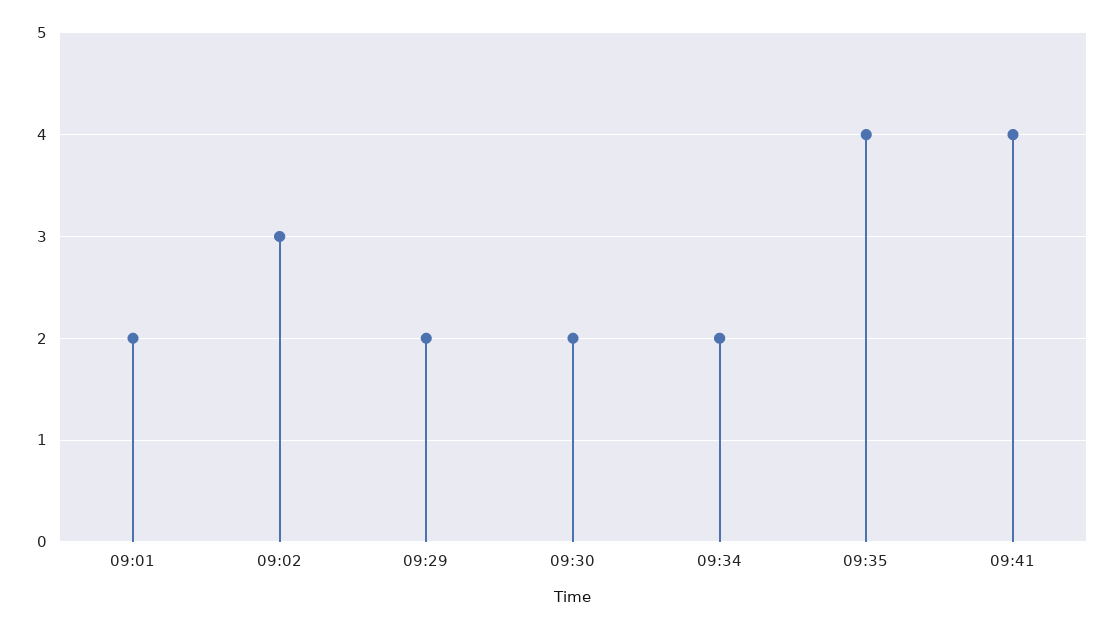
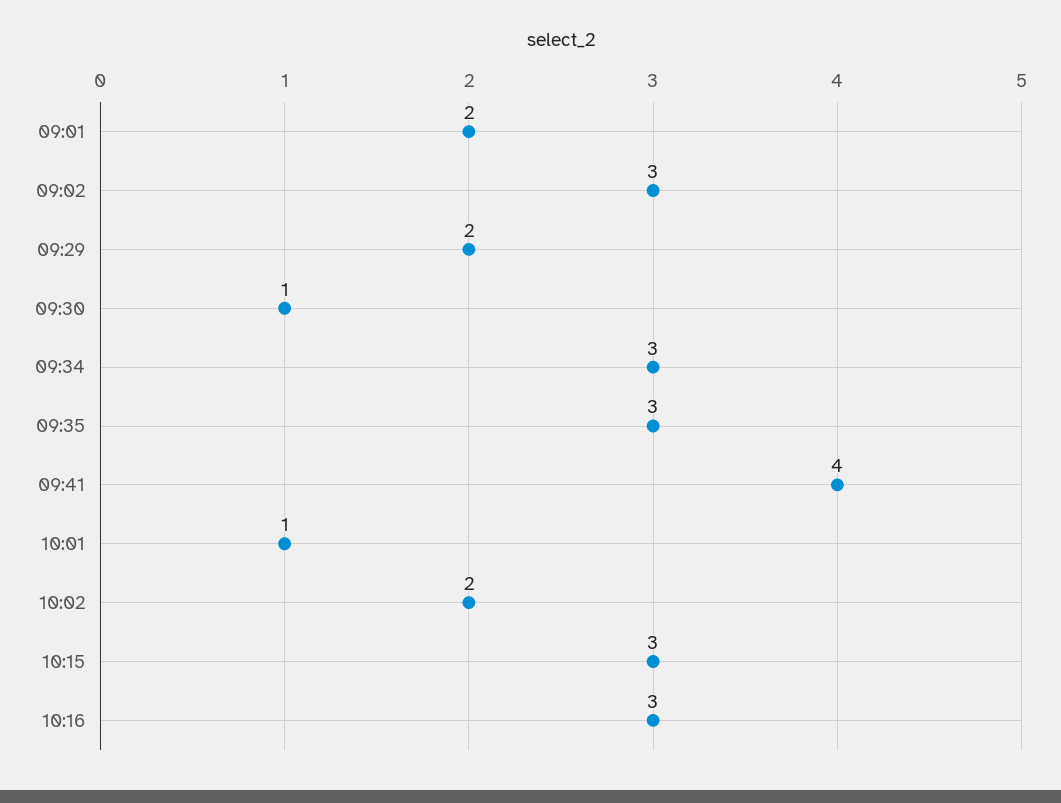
09:30: 2 -> 1
09:34: 2 -> 3
09:35: 4 -> 3
10:01: none -> 1
10:02: none -> 2
10:15: none -> 3
10:16: none -> 3

